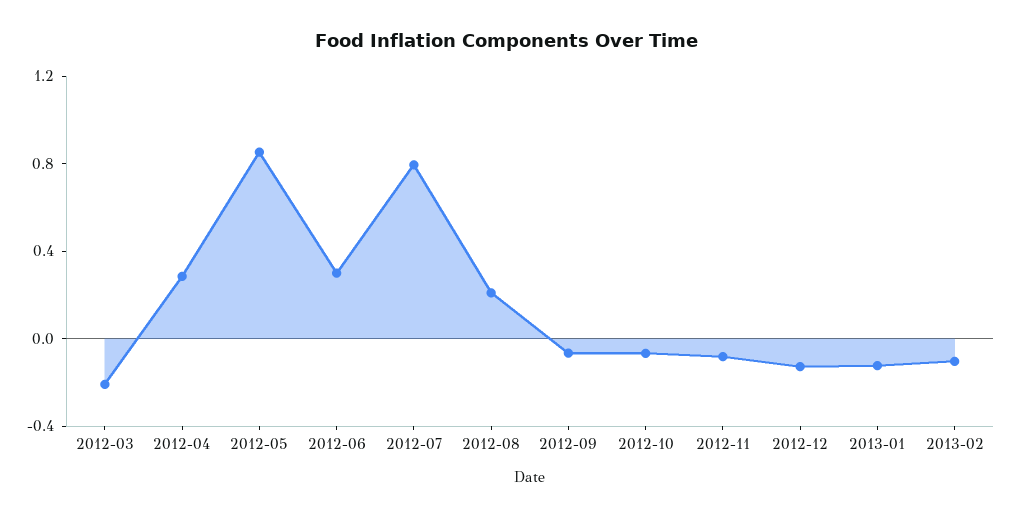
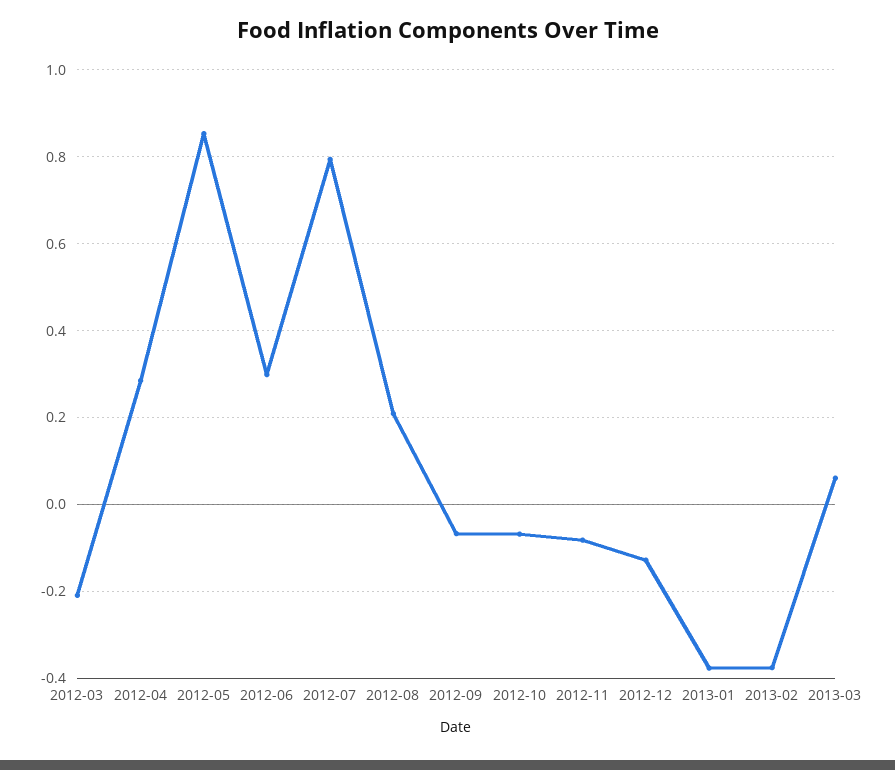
2013-01: -0.1 -> -0.38
2013-02: -0.1 -> -0.38
2013-03: none -> 0.06

